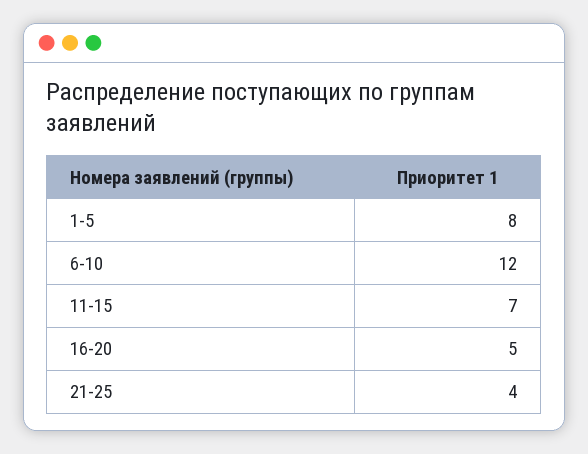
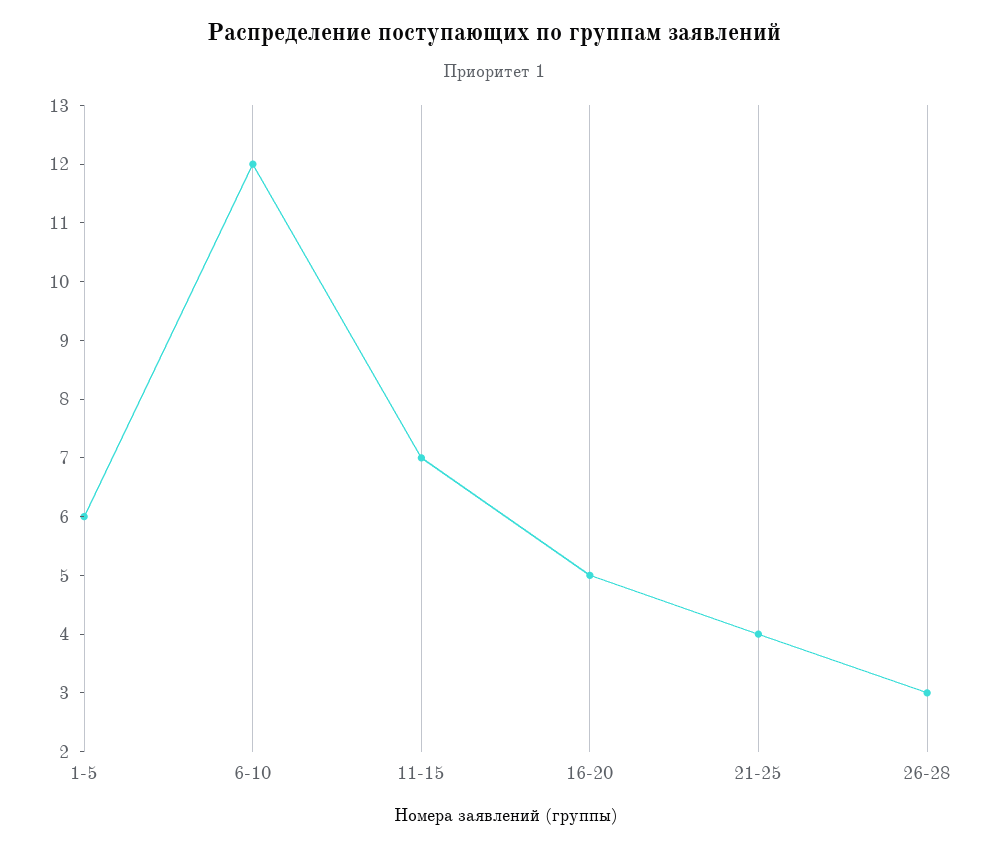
1-5: 8 -> 6
26-28: none -> 3

